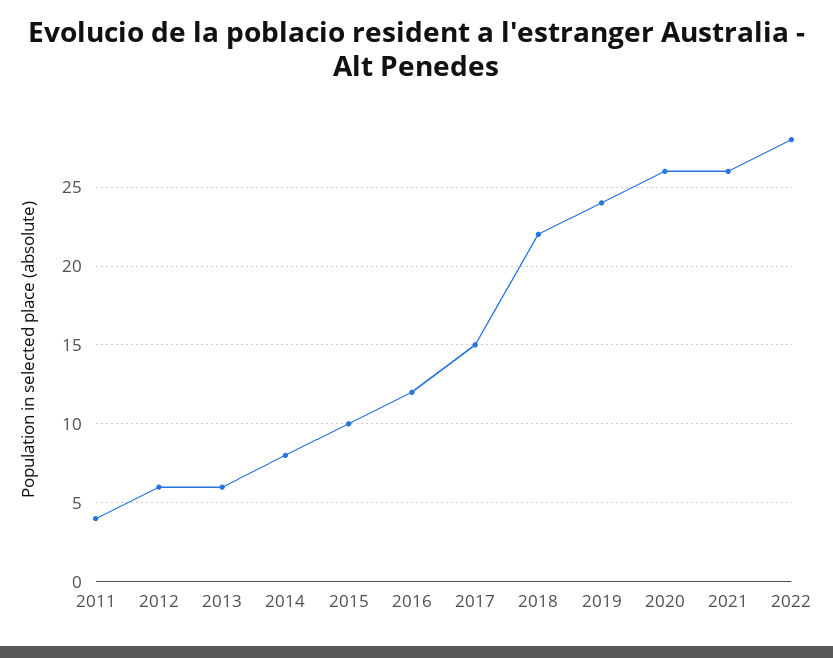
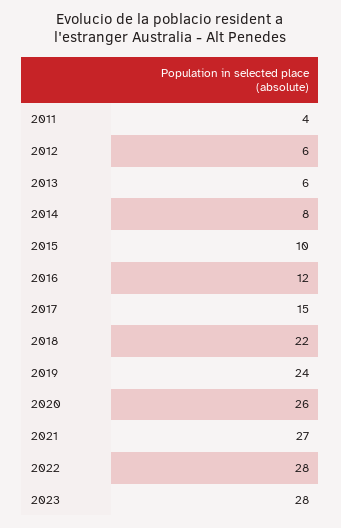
2021: 26 -> 27
2023: none -> 28

